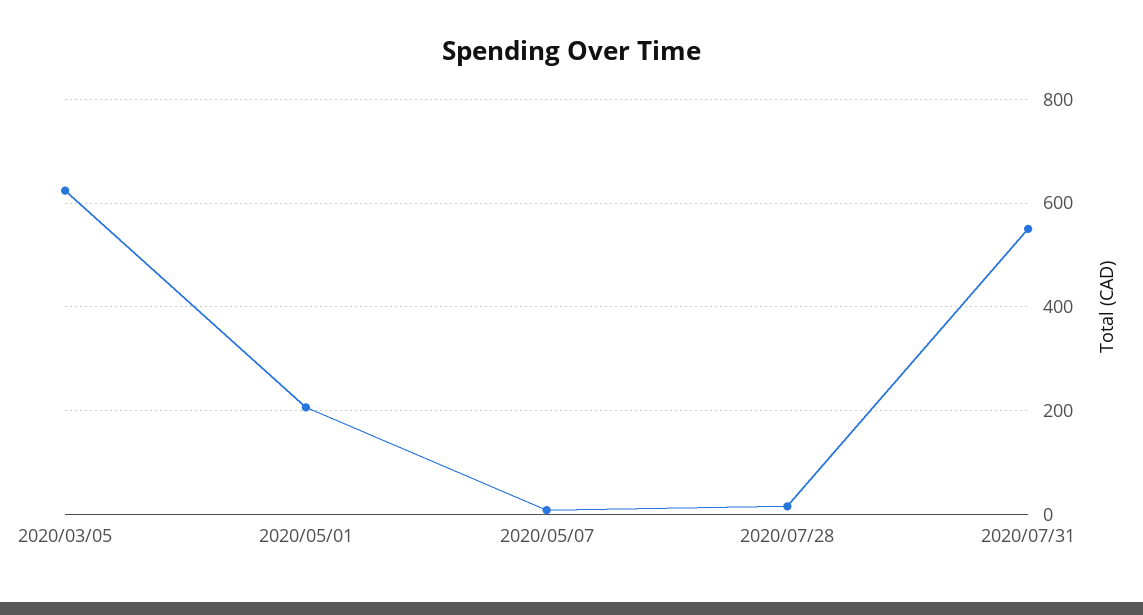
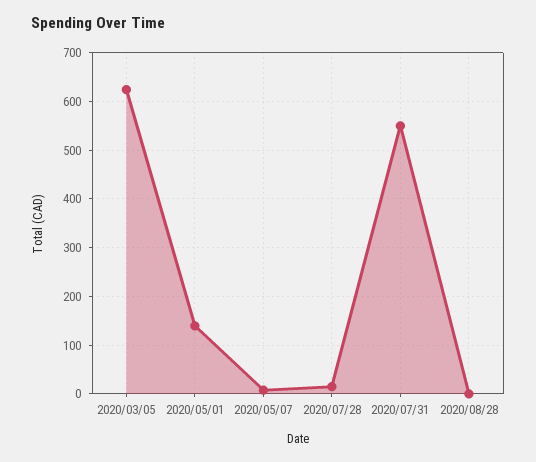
2020/05/01: 200 -> 140
2020/08/28: none -> 0

